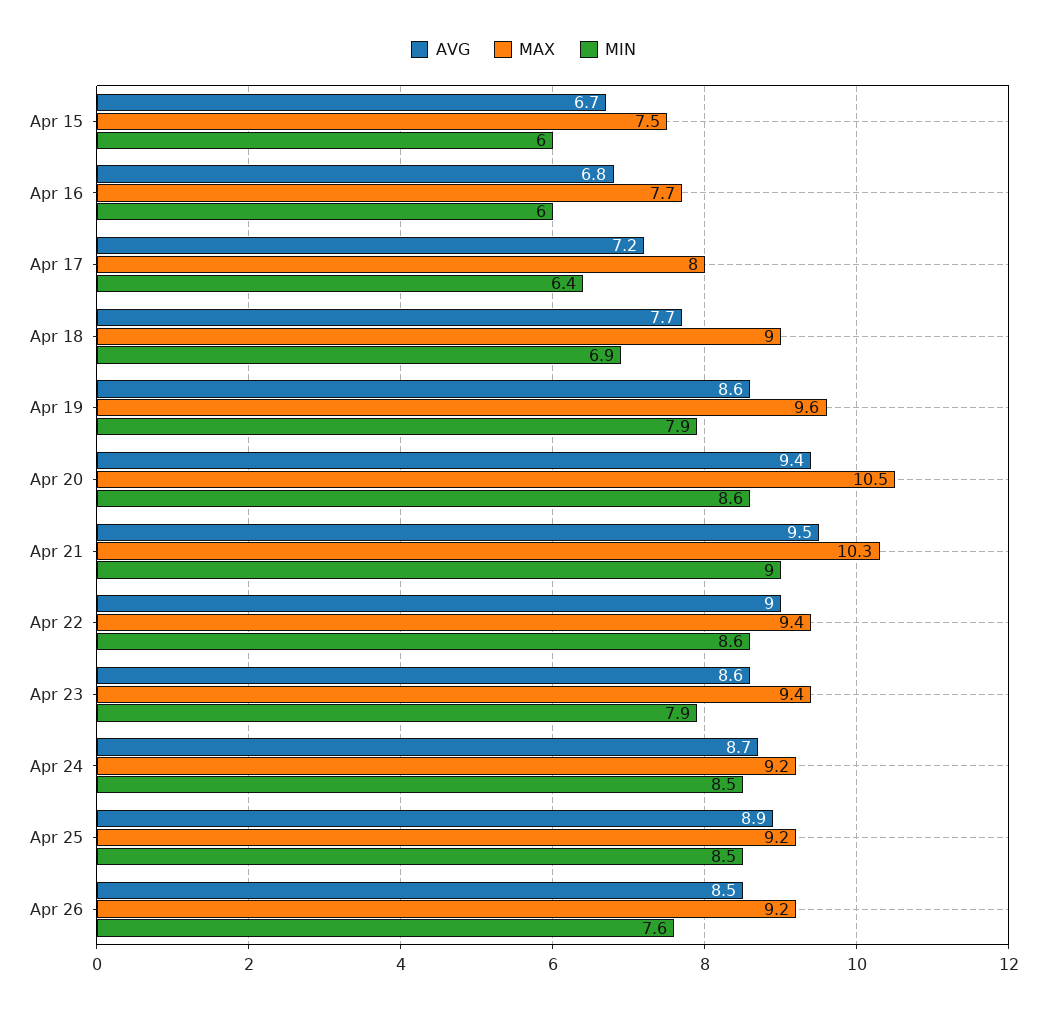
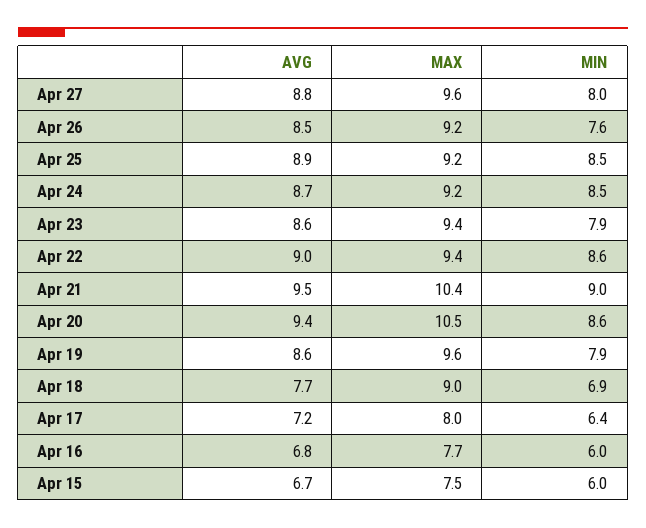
MAX, Apr 21: 10.3 -> 10.4
AVG, Apr 27: none -> 8.8
MAX, Apr 27: none -> 9.6
MIN, Apr 27: none -> 8

